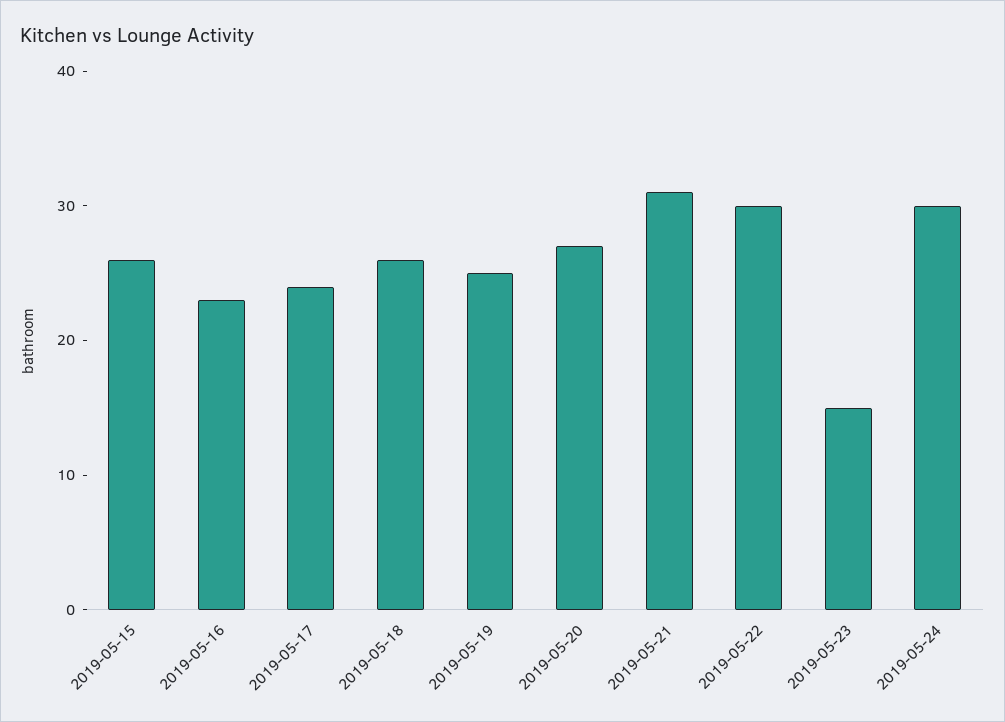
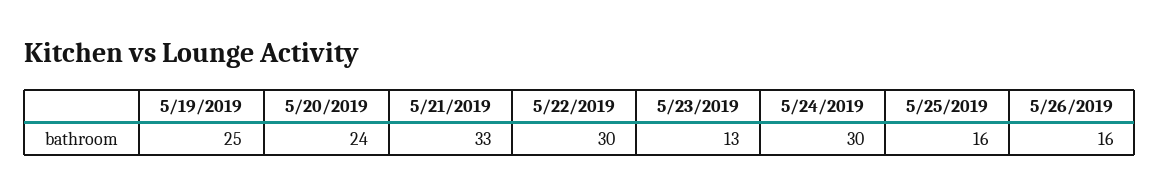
2019-05-15: 26 -> none
2019-05-16: 23 -> none
2019-05-17: 24 -> none
2019-05-18: 26 -> none
2019-05-20: 27 -> 24
2019-05-21: 31 -> 33
2019-05-23: 15 -> 13
5/25/2019: none -> 16
5/26/2019: none -> 16

